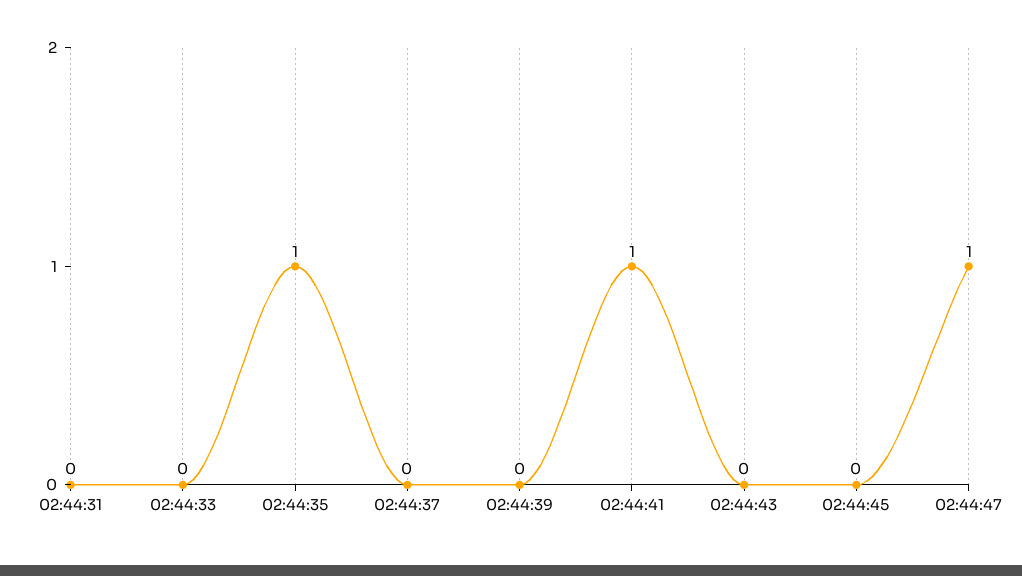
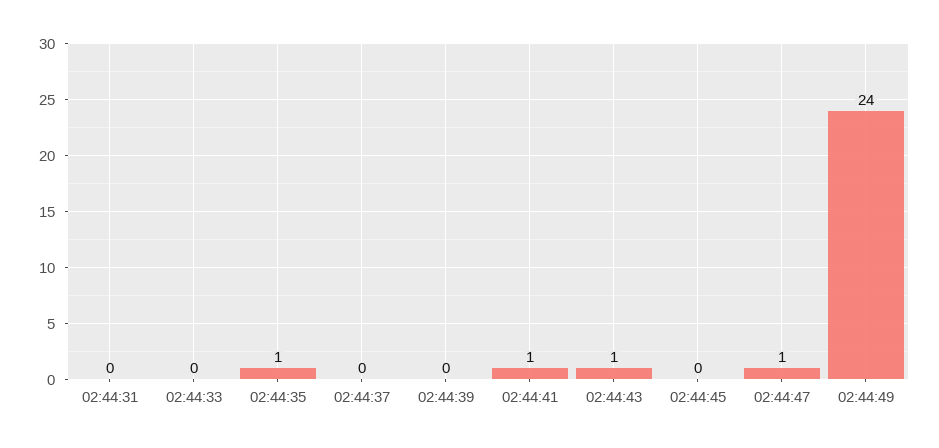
02:44:43: 0 -> 1
02:44:49: none -> 24

